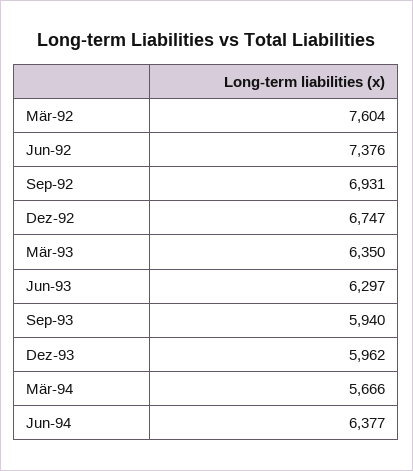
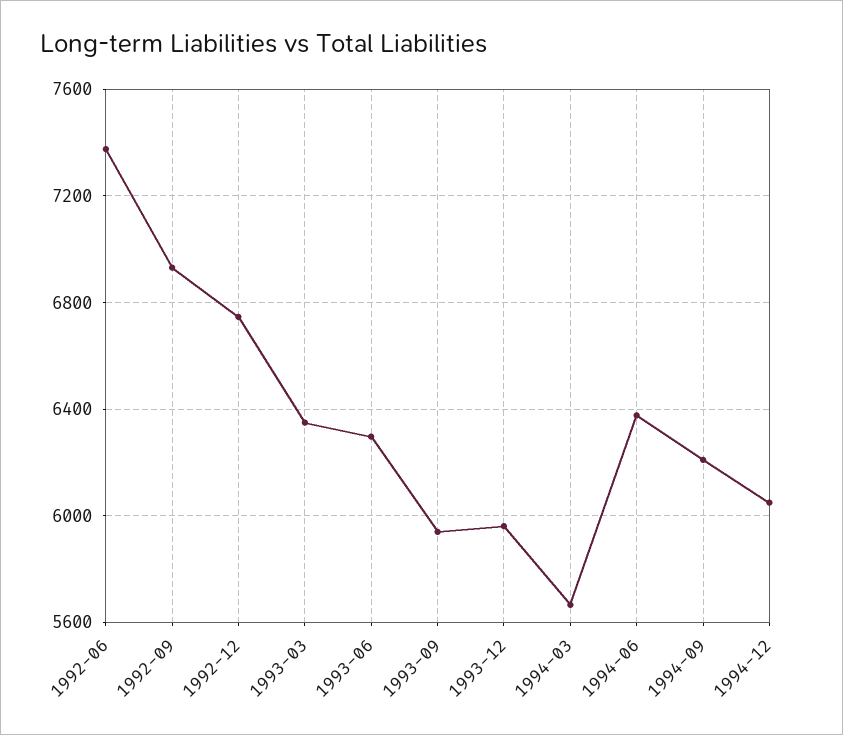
Mär-92: 7604 -> none
1994-09: none -> 6200
1994-12: none -> 6050

